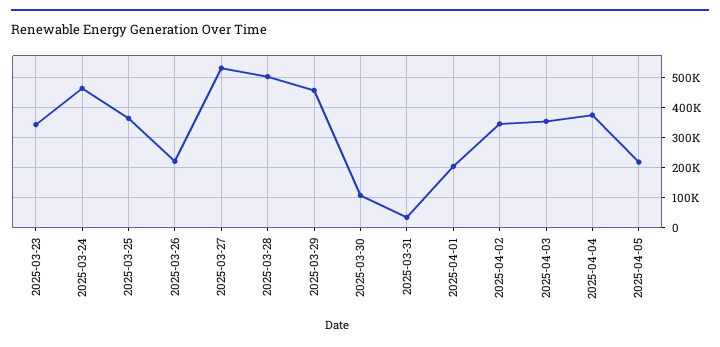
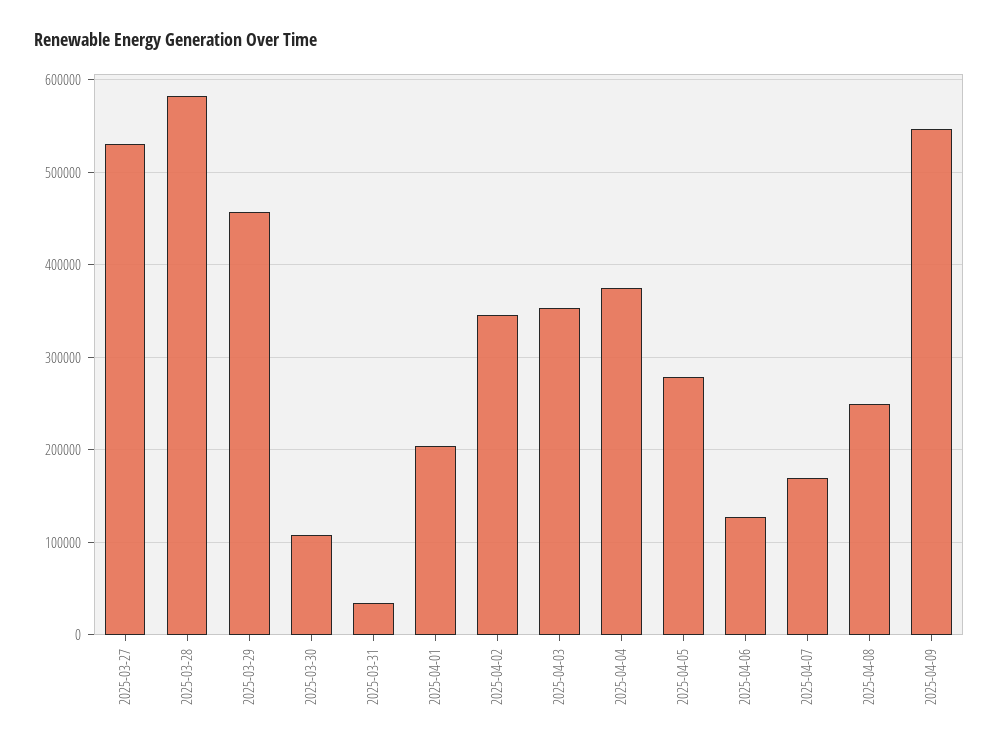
2025-03-23: 340000 -> none
2025-03-24: 460000 -> none
2025-03-25: 360000 -> none
2025-03-26: 220000 -> none
2025-03-28: 500000 -> 580000
2025-04-05: 220000 -> 280000
2025-04-06: none -> 130000
2025-04-07: none -> 170000
2025-04-08: none -> 250000
2025-04-09: none -> 550000

